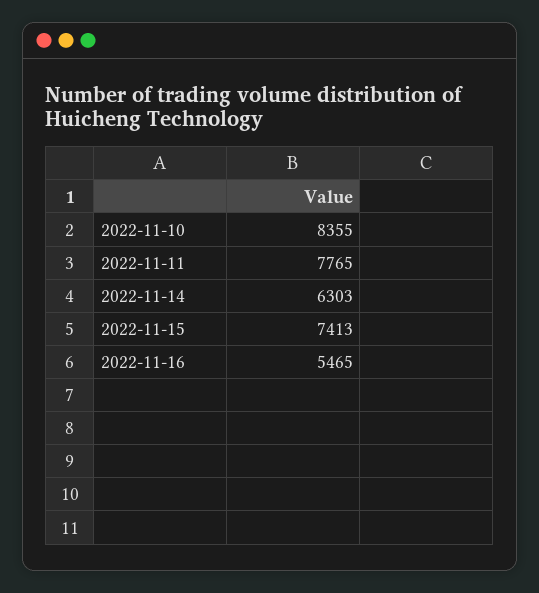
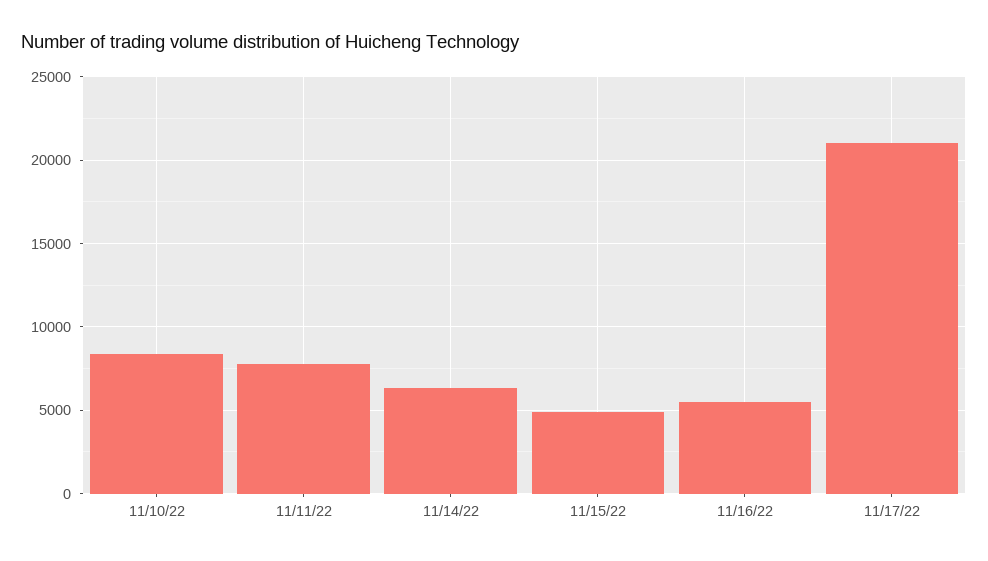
2022-11-15: 7413 -> 5000
11/17/22: none -> 21000

